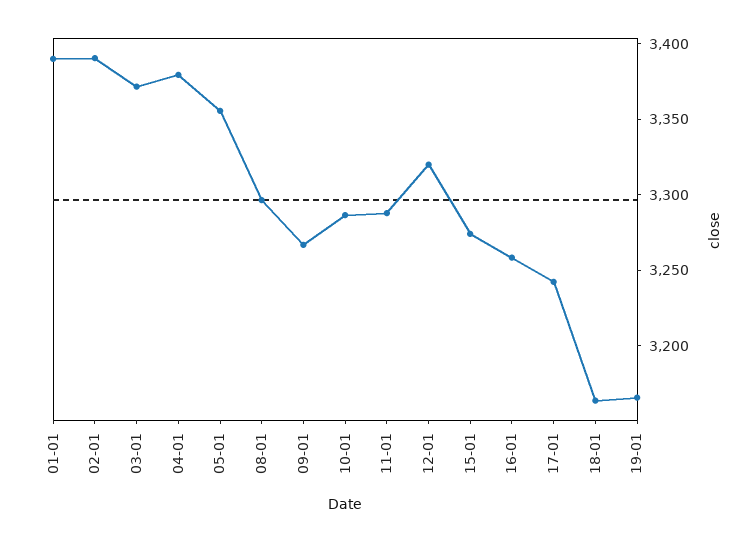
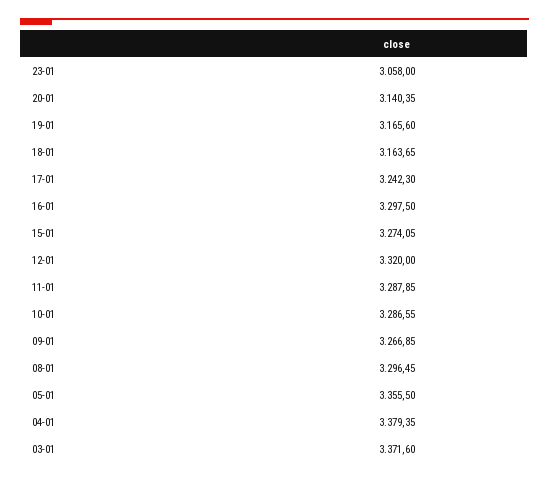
01-01: 3390 -> none
02-01: 3390 -> none
16-01: 3260 -> 3297.5
23-01: none -> 3058
20-01: none -> 3140.35

